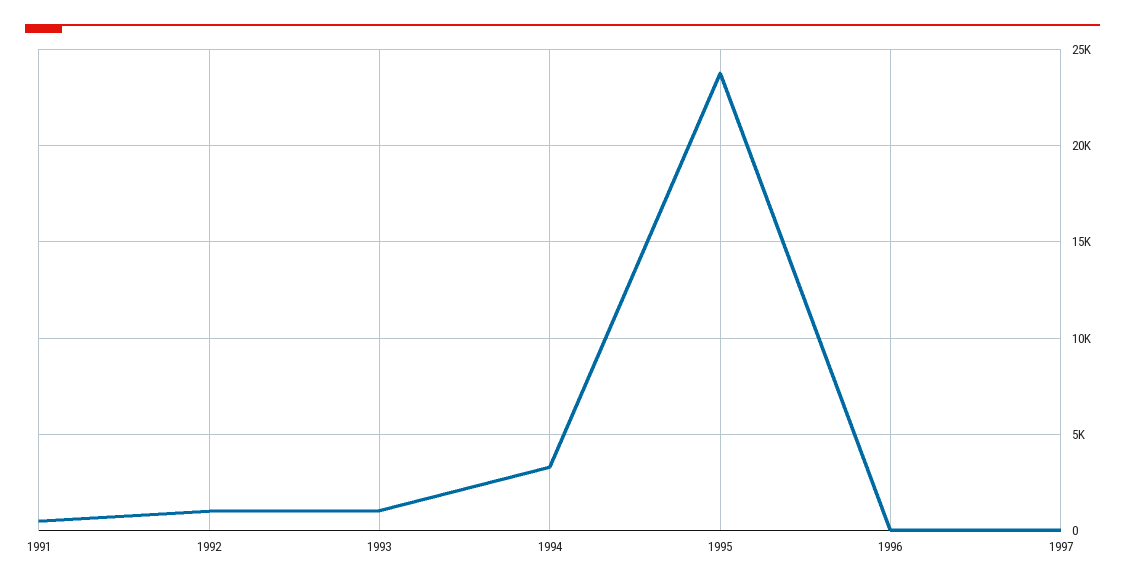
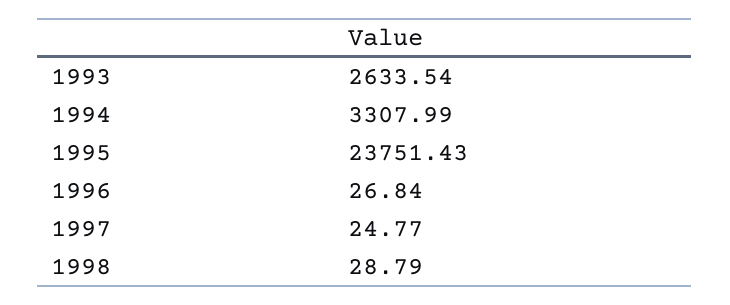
1991: 500 -> none
1992: 1000 -> none
1993: 1000 -> 2633.54
1998: none -> 28.79

